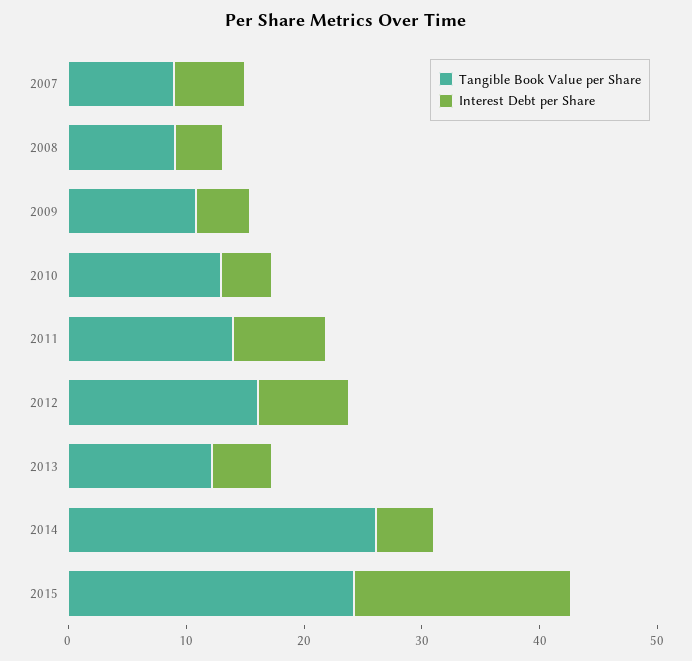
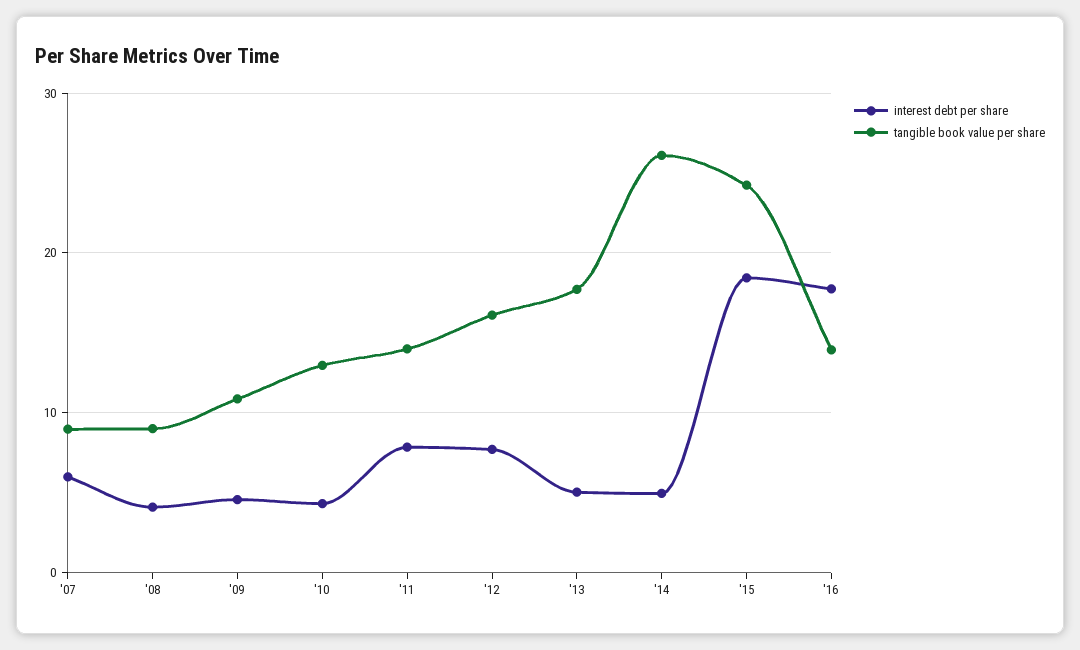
Tangible Book Value per Share, 2013: 12 -> 18
Interest Debt per Share, '16: none -> 18
Tangible Book Value per Share, '16: none -> 14

